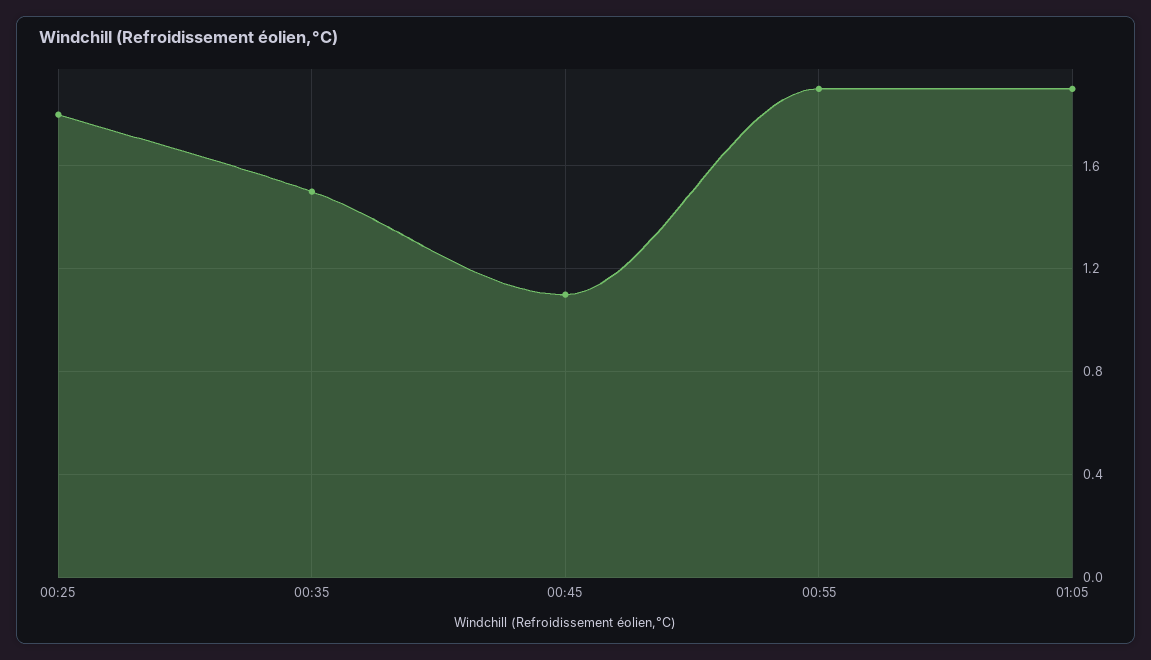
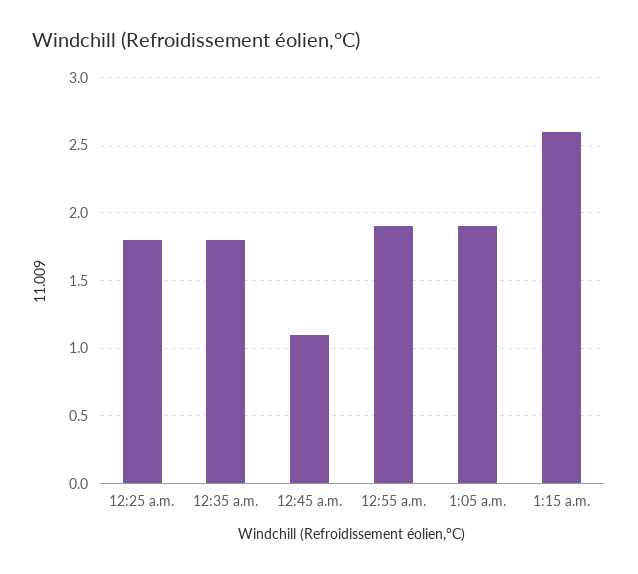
00:35: 1.5 -> 1.8
1:15 a.m.: none -> 2.6

